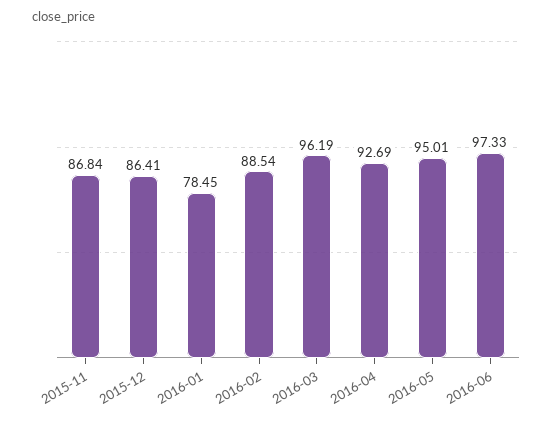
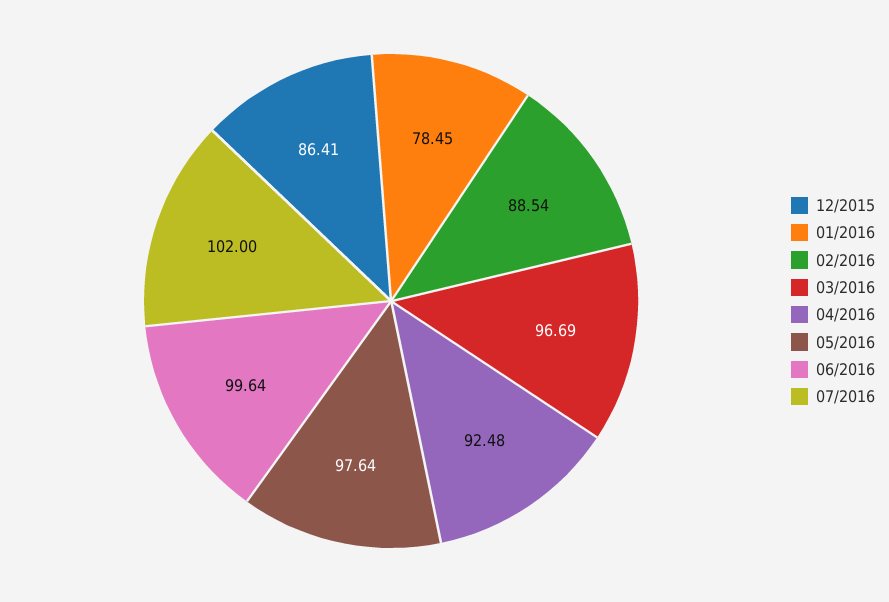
2015-11: 86.84 -> none
2016-03: 96.19 -> 96.69
2016-04: 92.69 -> 92.48
2016-05: 95.01 -> 97.64
2016-06: 97.33 -> 99.64
07/2016: none -> 102

